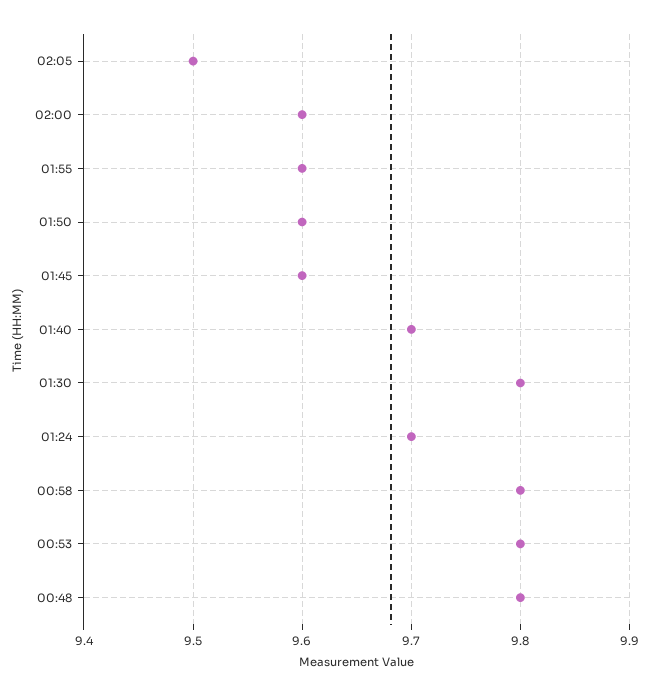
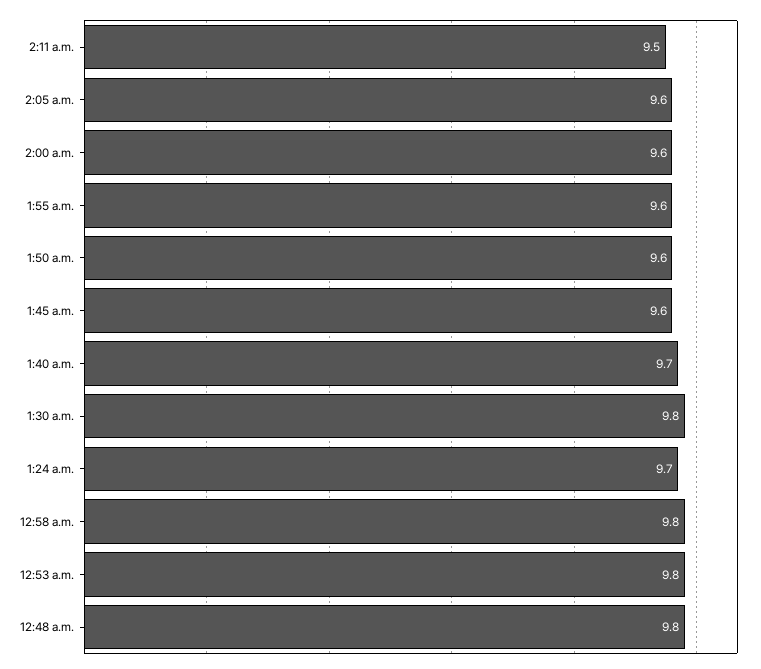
02:05: 9.5 -> 9.6
2:11 a.m.: none -> 9.5

